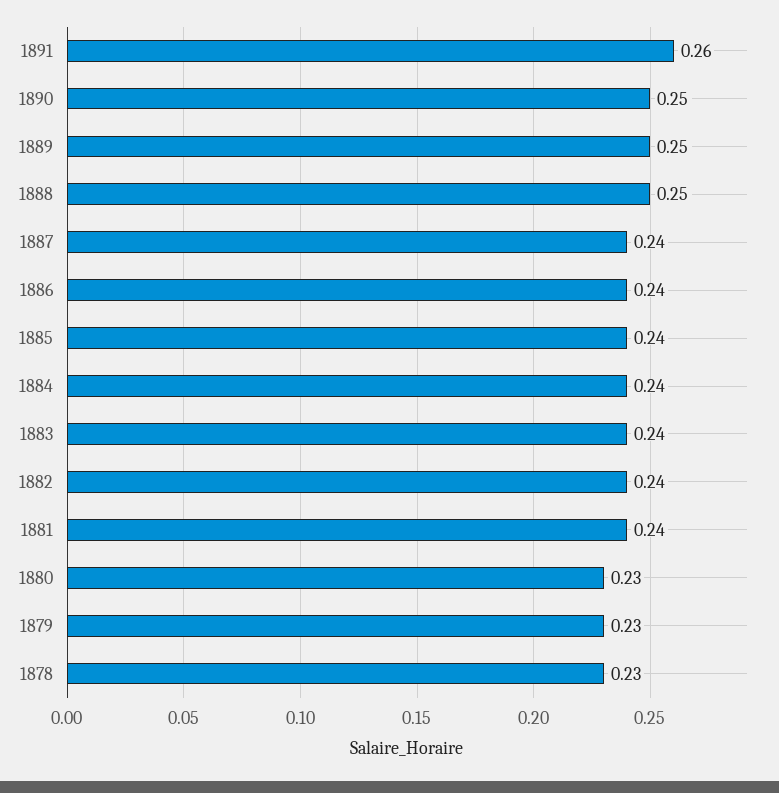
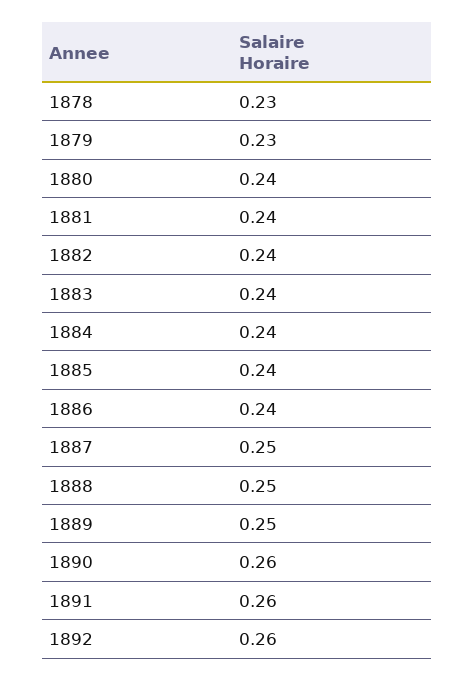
1890: 0.25 -> 0.26
1887: 0.24 -> 0.25
1880: 0.23 -> 0.24
1892: none -> 0.26

